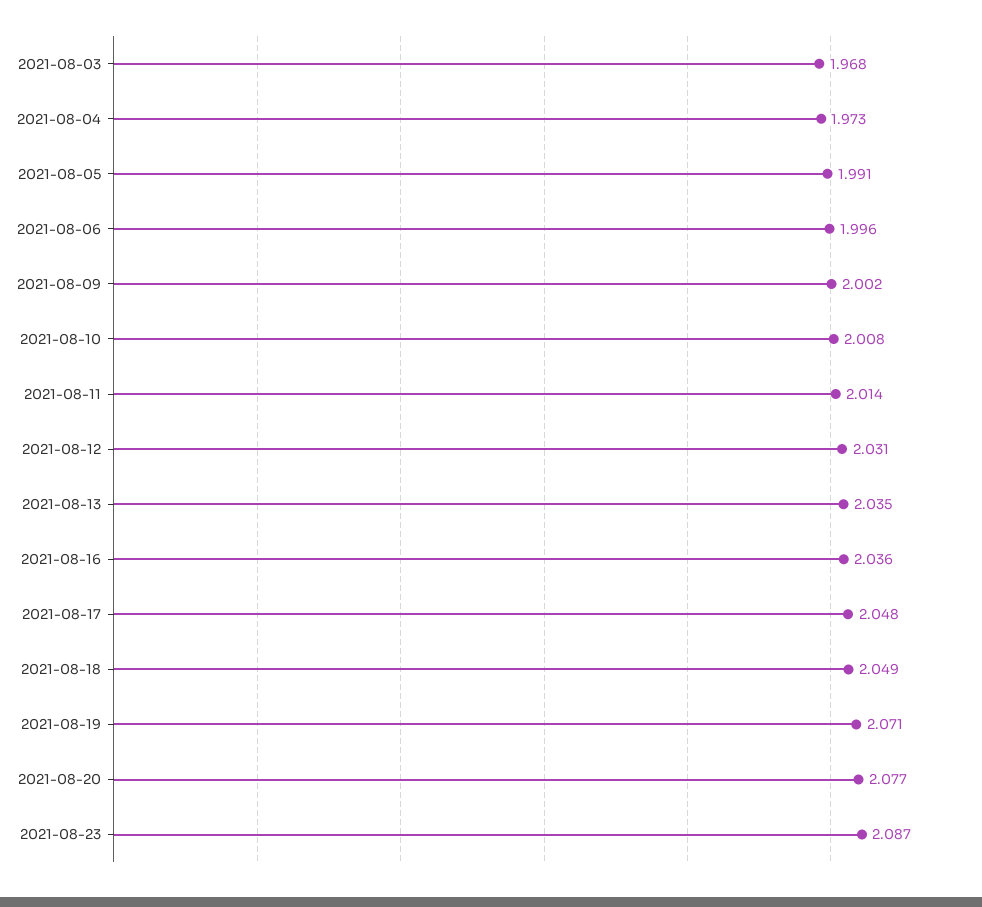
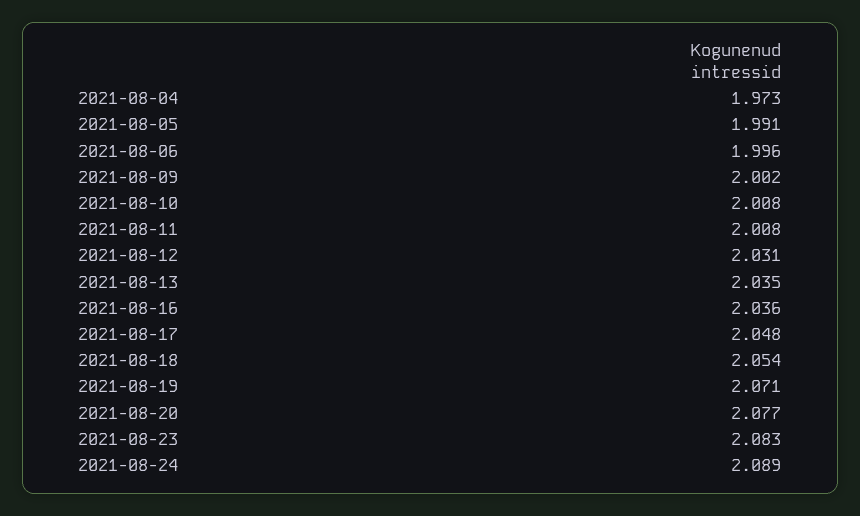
2021-08-03: 1.968 -> none
2021-08-11: 2.014 -> 2.008
2021-08-18: 2.049 -> 2.054
2021-08-23: 2.087 -> 2.083
2021-08-24: none -> 2.089

